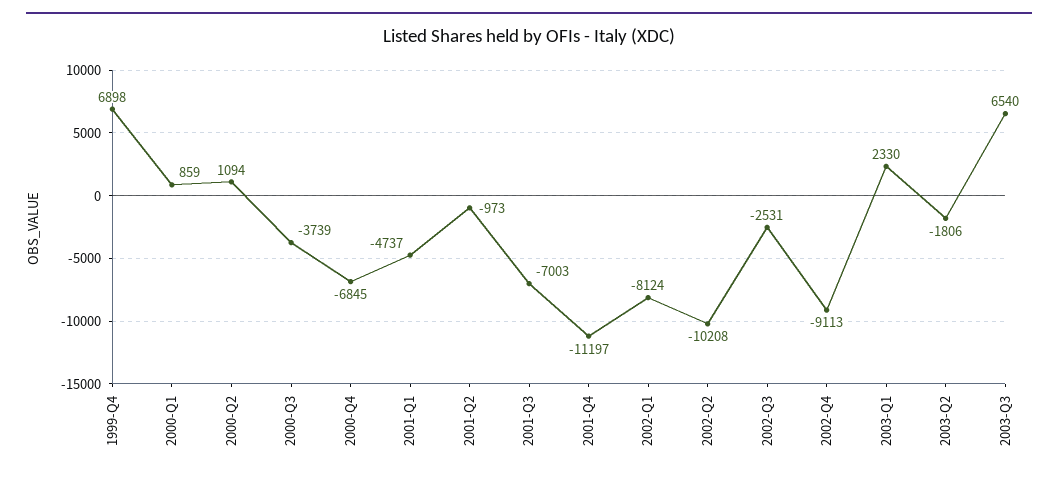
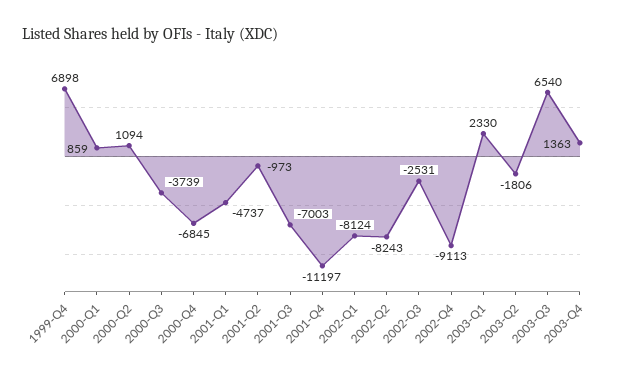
2002-Q2: -10208 -> -8243
2003-Q4: none -> 1363

